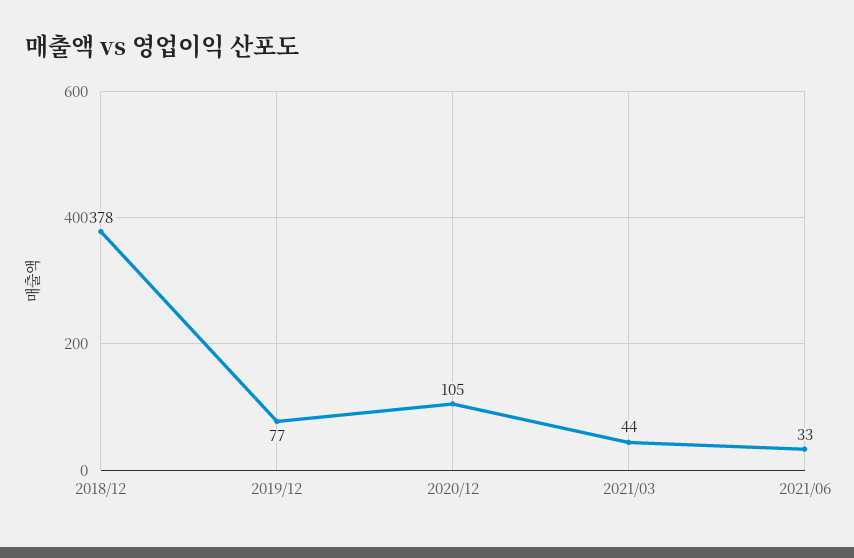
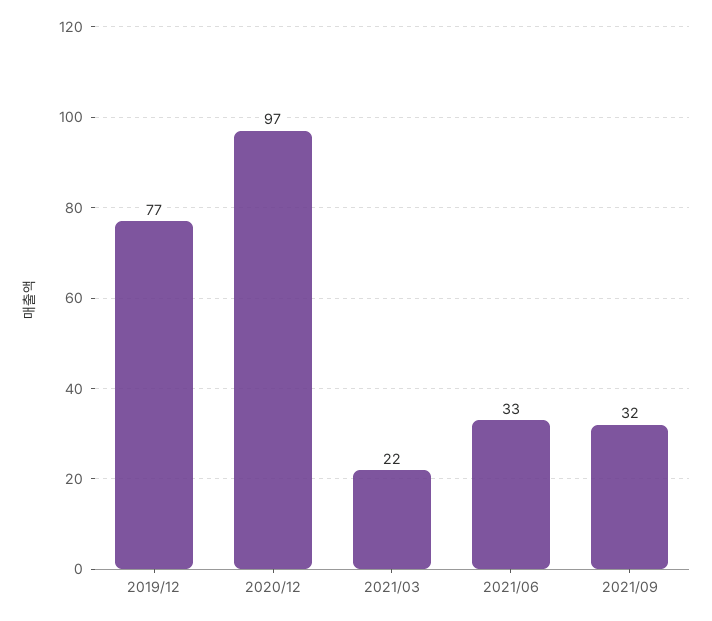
2018/12: 378 -> none
2020/12: 105 -> 97
2021/03: 44 -> 22
2021/09: none -> 32

